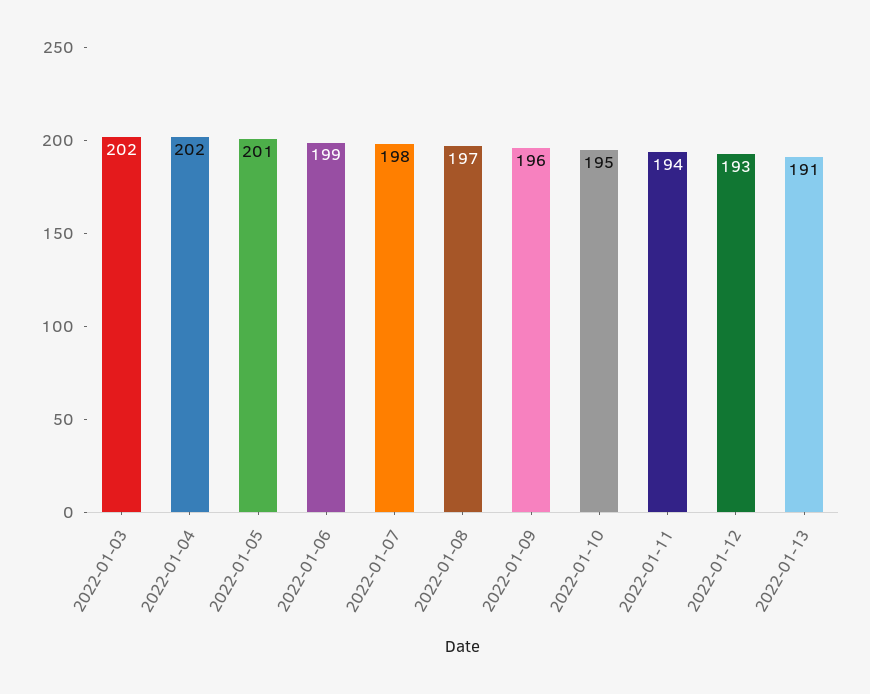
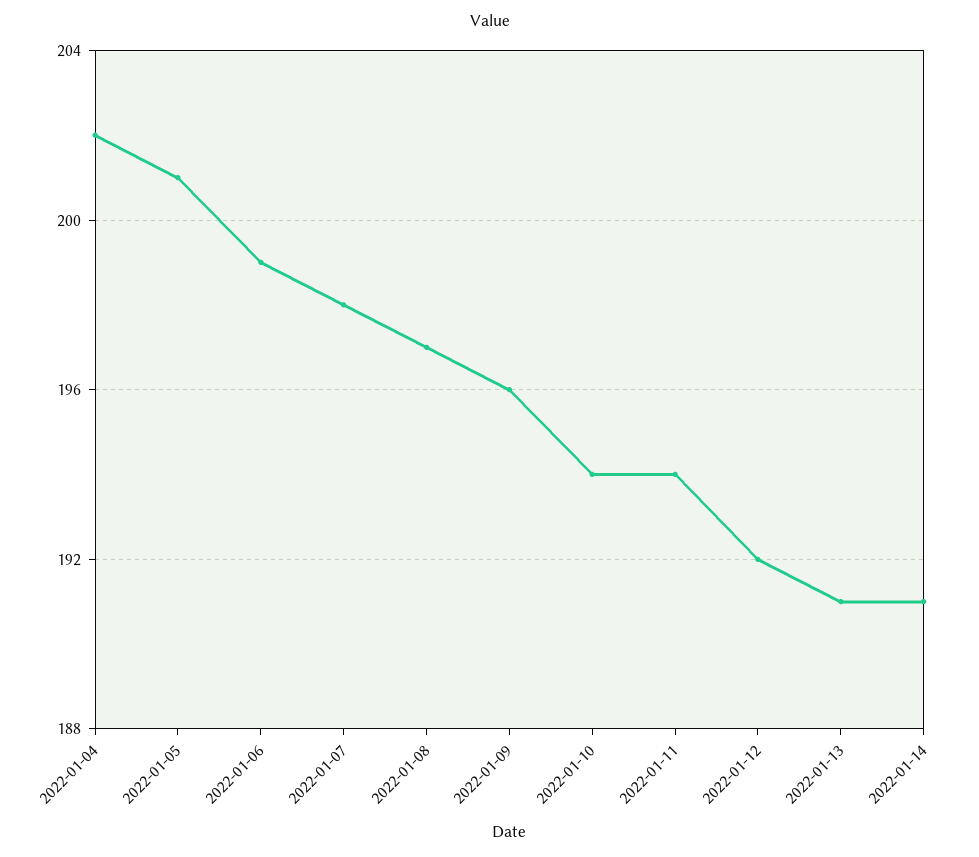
2022-01-03: 202 -> none
2022-01-10: 195 -> 194
2022-01-12: 193 -> 192
2022-01-14: none -> 191

